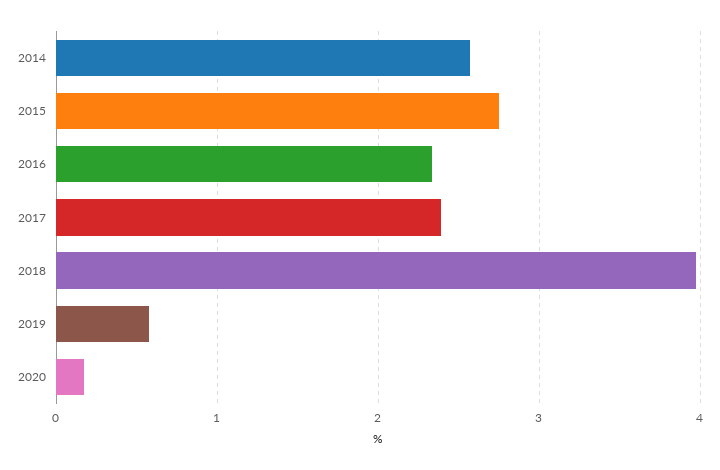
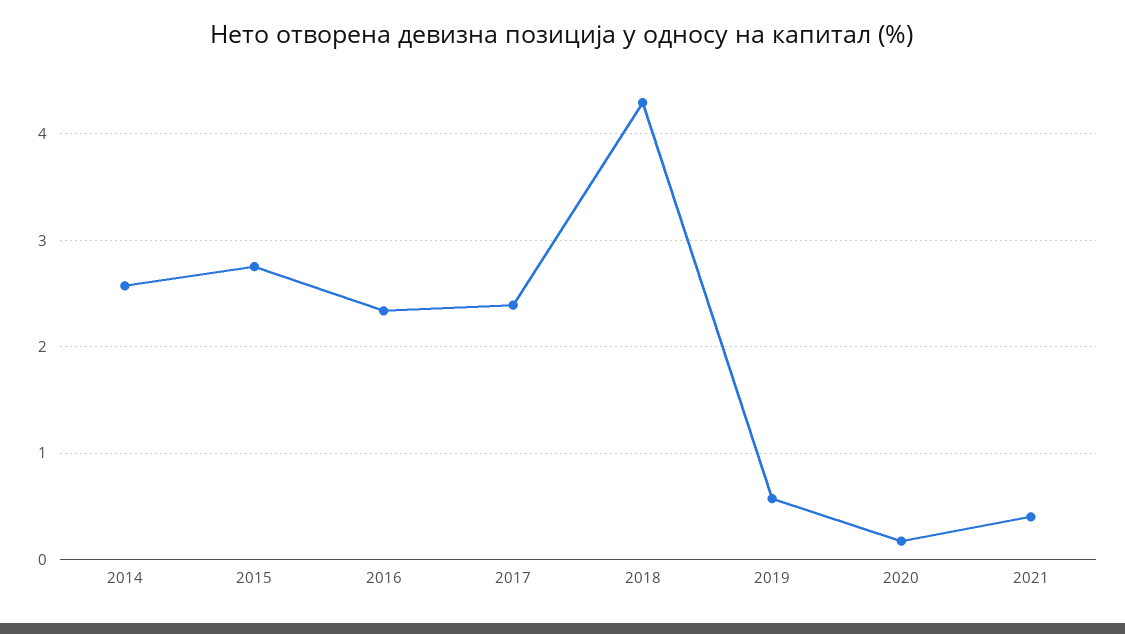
2018: 4 -> 4.3
2021: none -> 0.4

